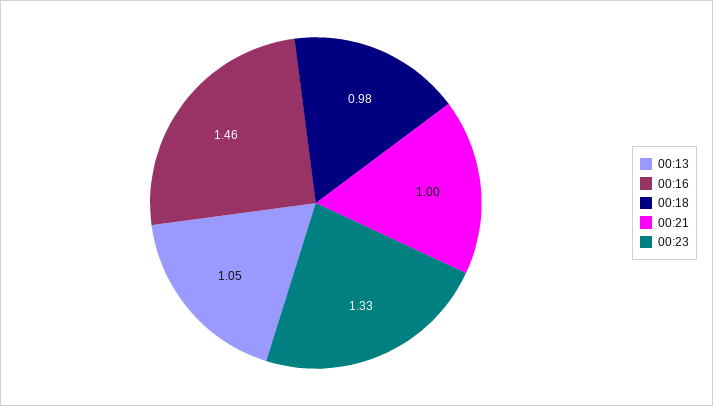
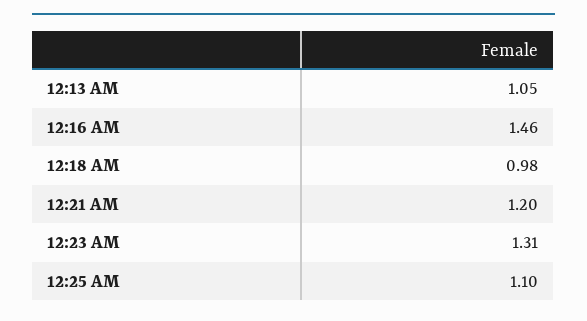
00:21: 1 -> 1.2
00:23: 1.33 -> 1.31
12:25 AM: none -> 1.1

